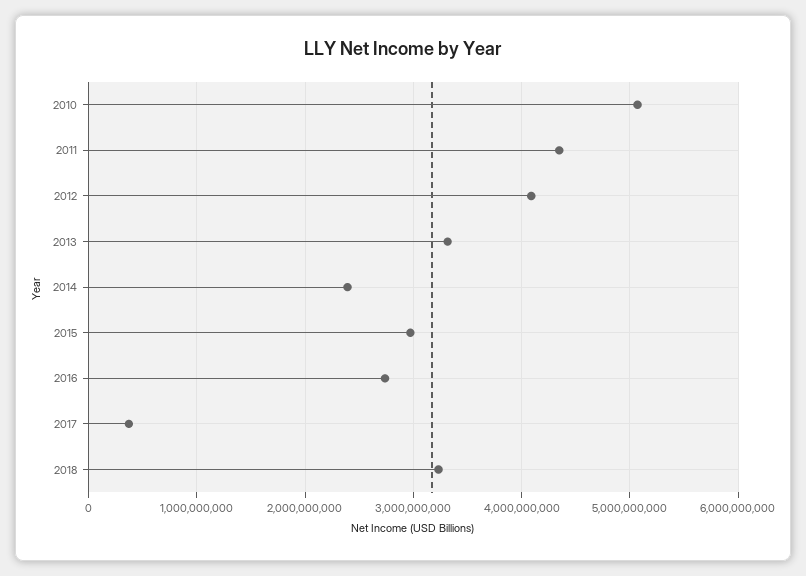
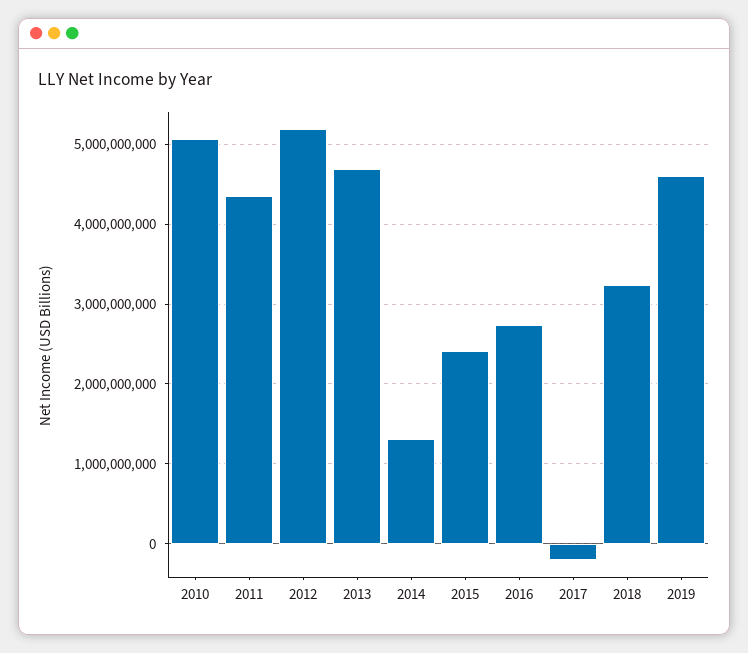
2012: 4100000000 -> 5200000000
2013: 3300000000 -> 4700000000
2014: 2400000000 -> 1300000000
2015: 3000000000 -> 2400000000
2017: 400000000 -> -200000000
2019: none -> 4600000000

